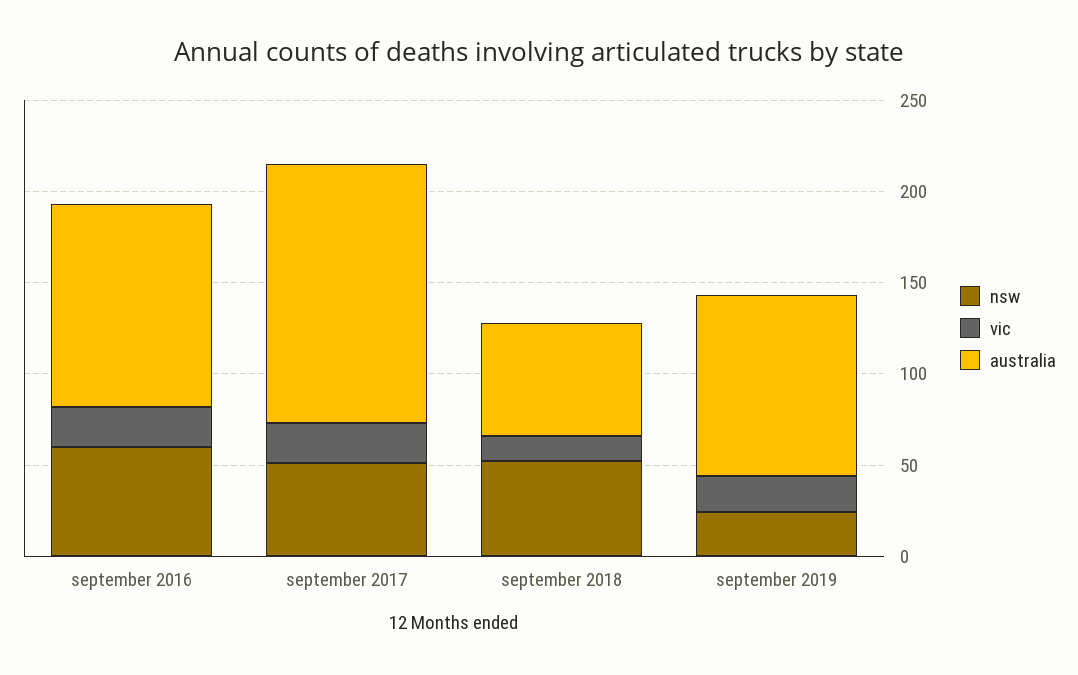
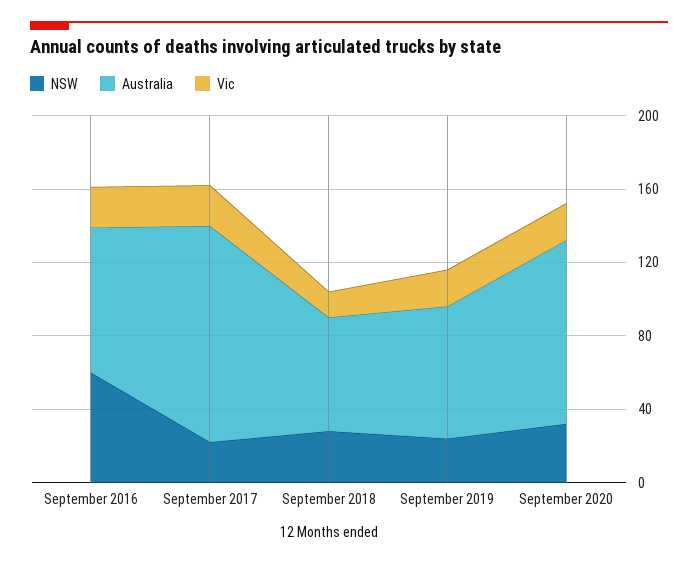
australia, september 2016: 110 -> 80
nsw, september 2017: 50 -> 20
australia, september 2017: 140 -> 120
nsw, september 2018: 50 -> 30
australia, september 2019: 100 -> 70
nsw, September 2020: none -> 30
australia, September 2020: none -> 100
vic, September 2020: none -> 20

